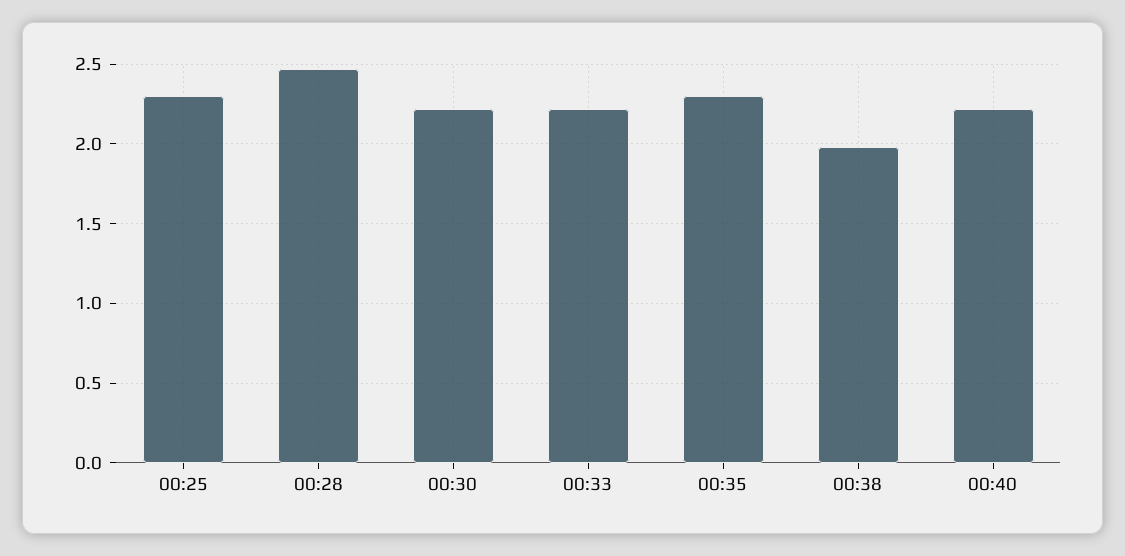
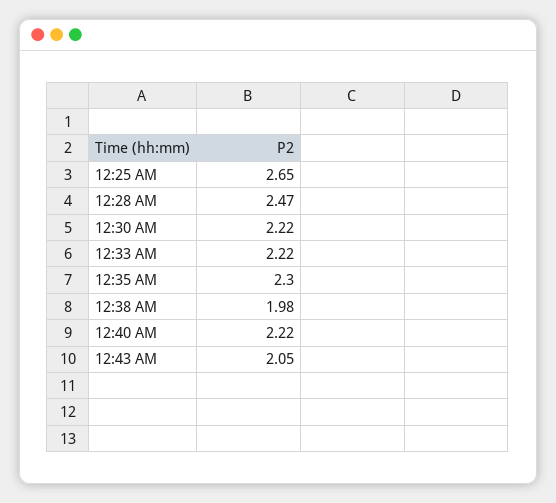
00:25: 2.3 -> 2.65
12:43 AM: none -> 2.05

